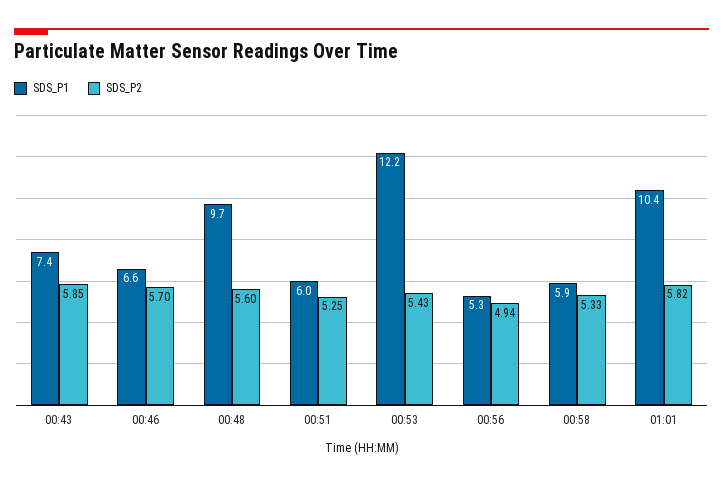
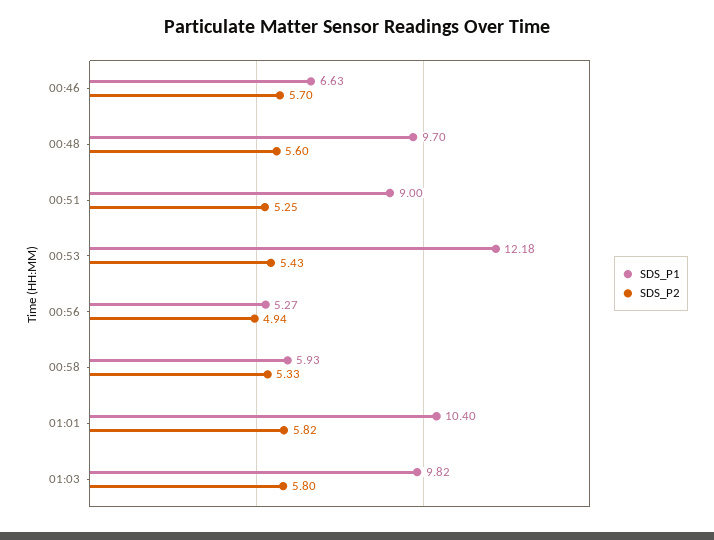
SDS_P1, 00:43: 7.4 -> none
SDS_P2, 00:43: 5.85 -> none
SDS_P1, 00:51: 6 -> 9
SDS_P1, 01:03: none -> 9.82
SDS_P2, 01:03: none -> 5.8

